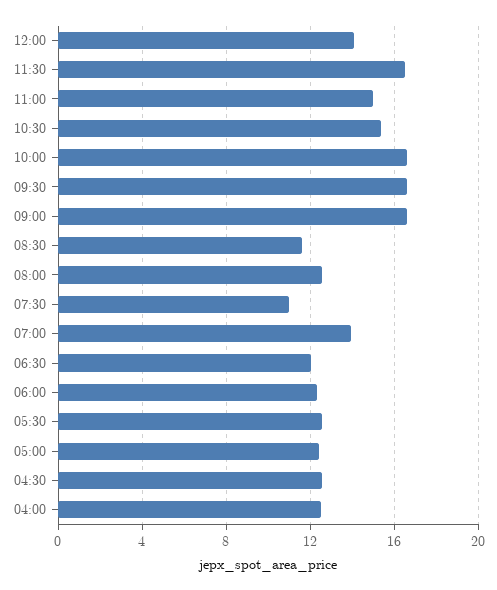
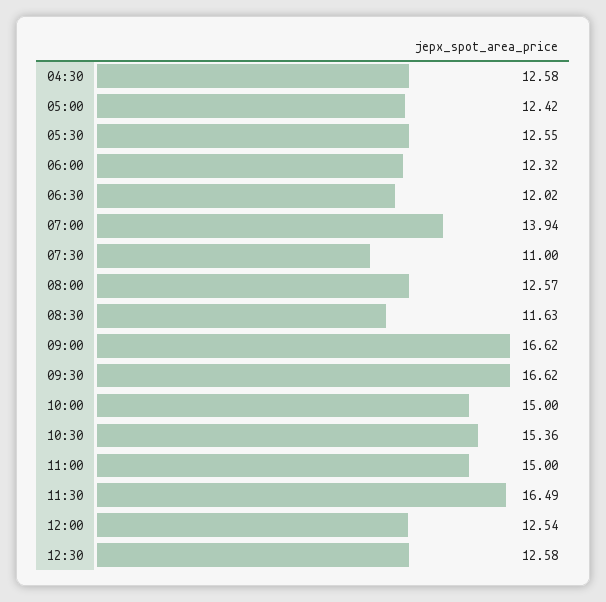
12:00: 14 -> 12.54
10:00: 16.5 -> 15
04:00: 12.5 -> none
12:30: none -> 12.58

